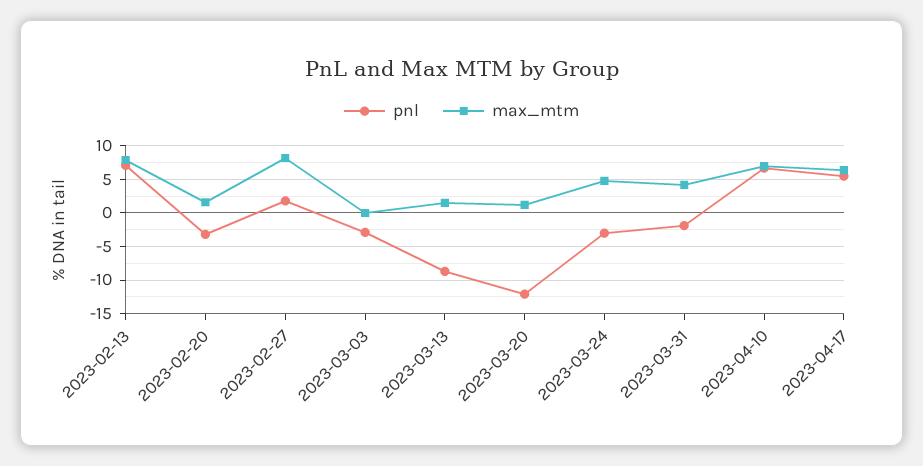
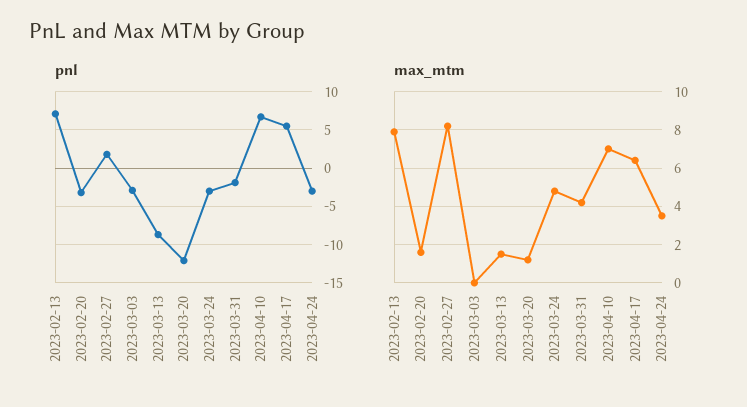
pnl, 2023-04-24: none -> -3
max_mtm, 2023-04-24: none -> 3.5

